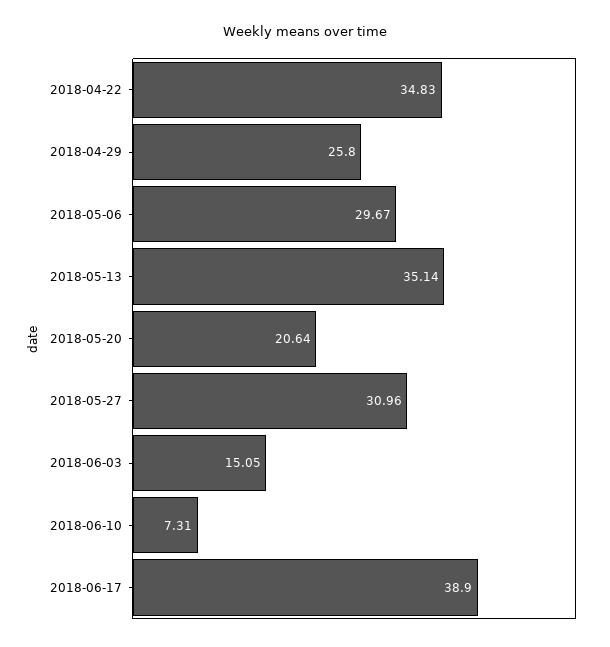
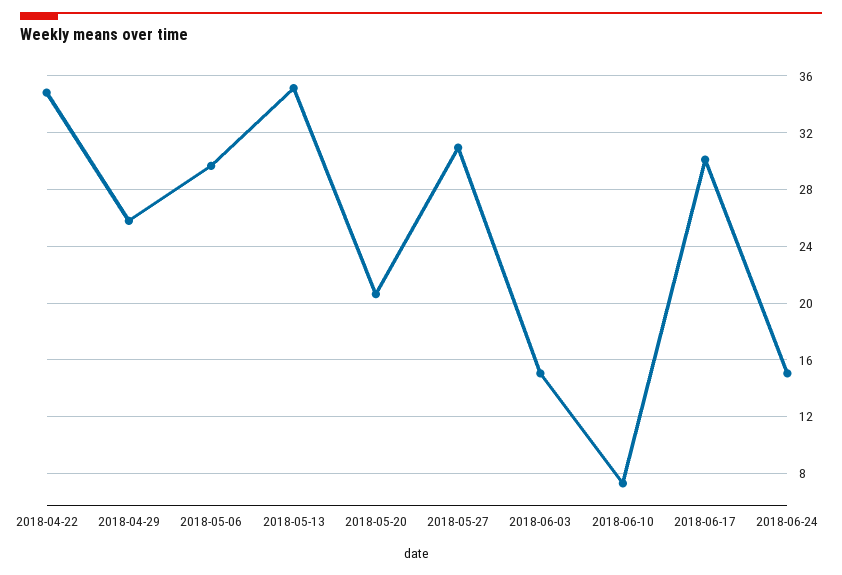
2018-06-17: 38.9 -> 30
2018-06-24: none -> 15

